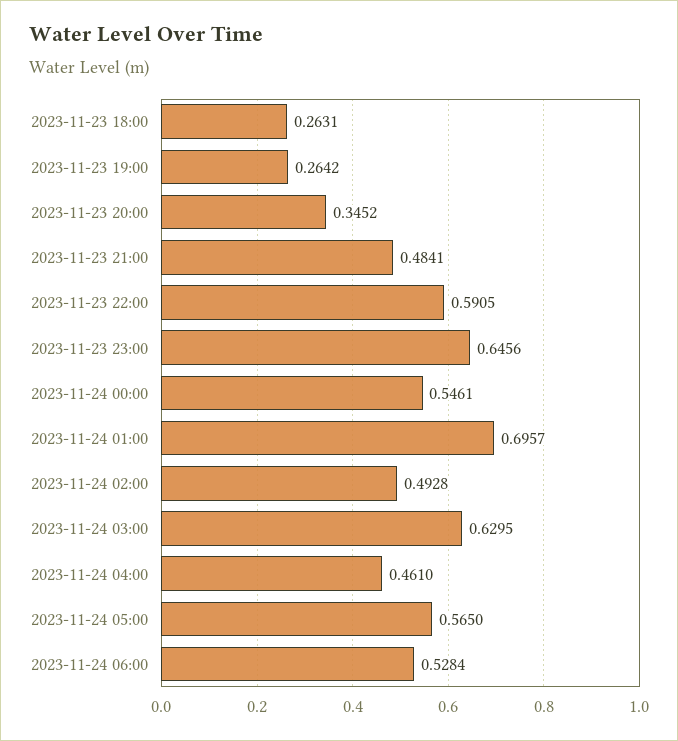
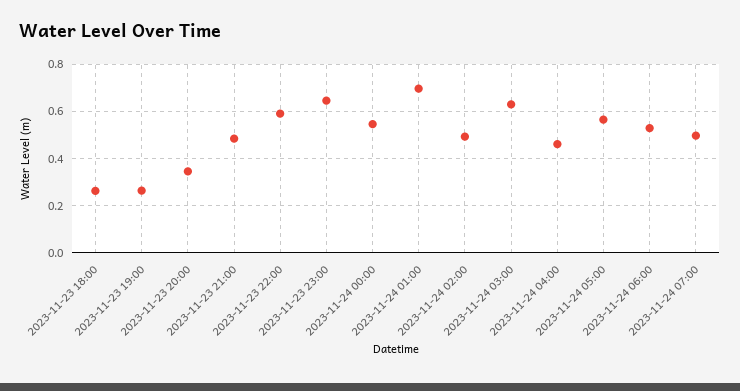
2023-11-24 07:00: none -> 0.5

